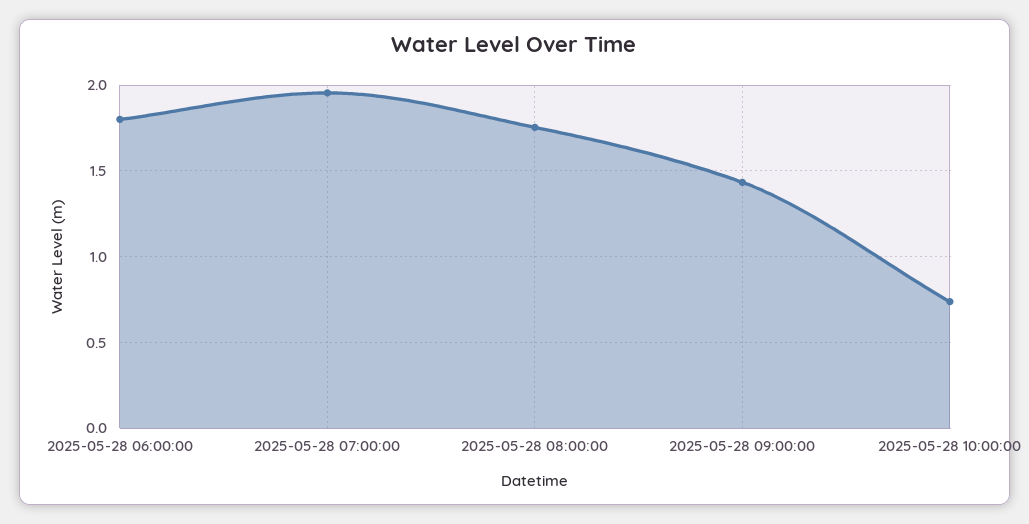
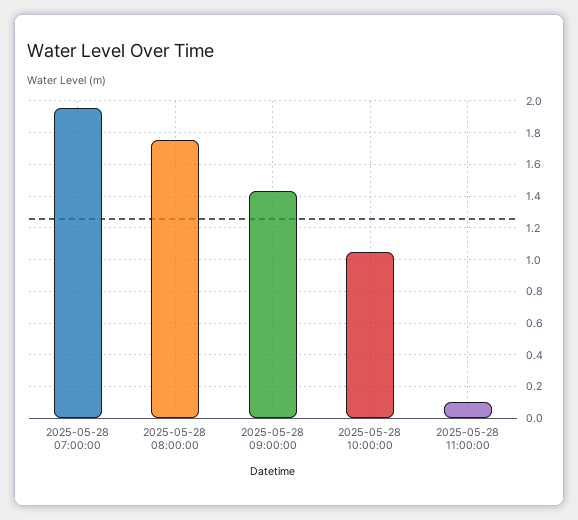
2025-05-28 06:00:00: 1.8 -> none
2025-05-28 10:00:00: 0.75 -> 1.05
2025-05-28 11:00:00: none -> 0.1

